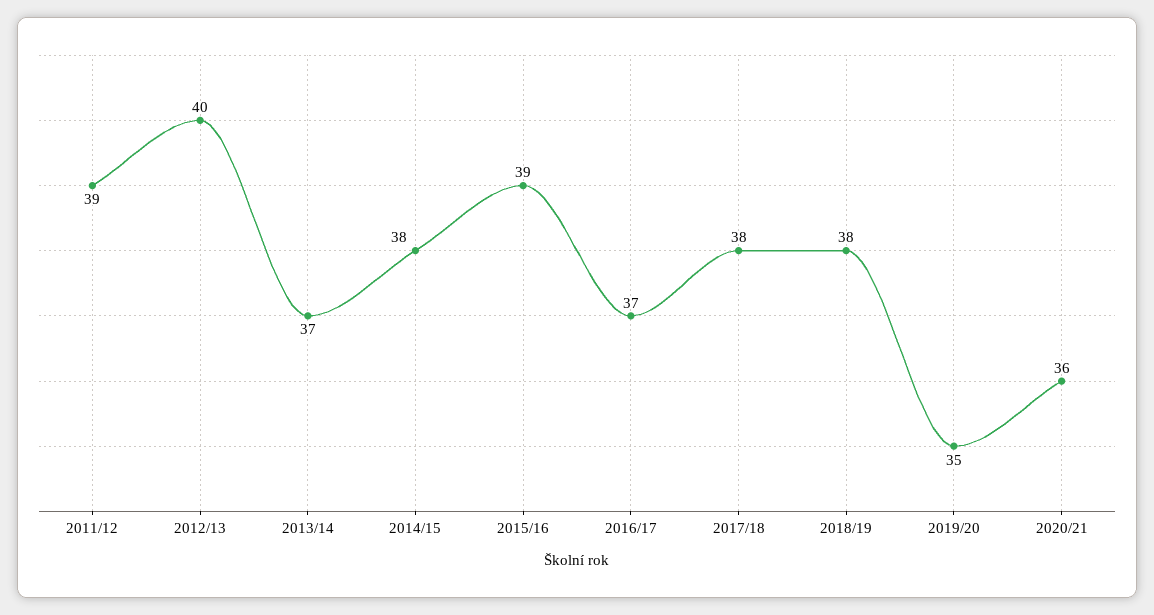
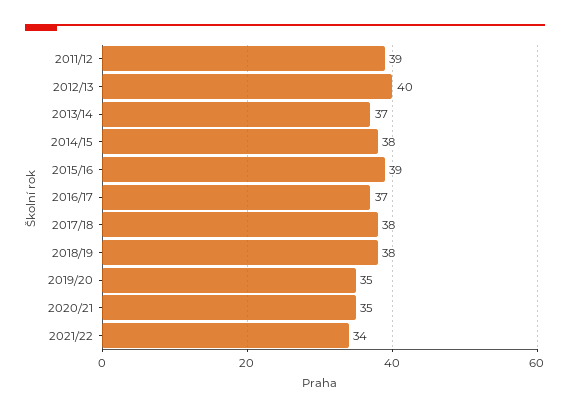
2020/21: 36 -> 35
2021/22: none -> 34

